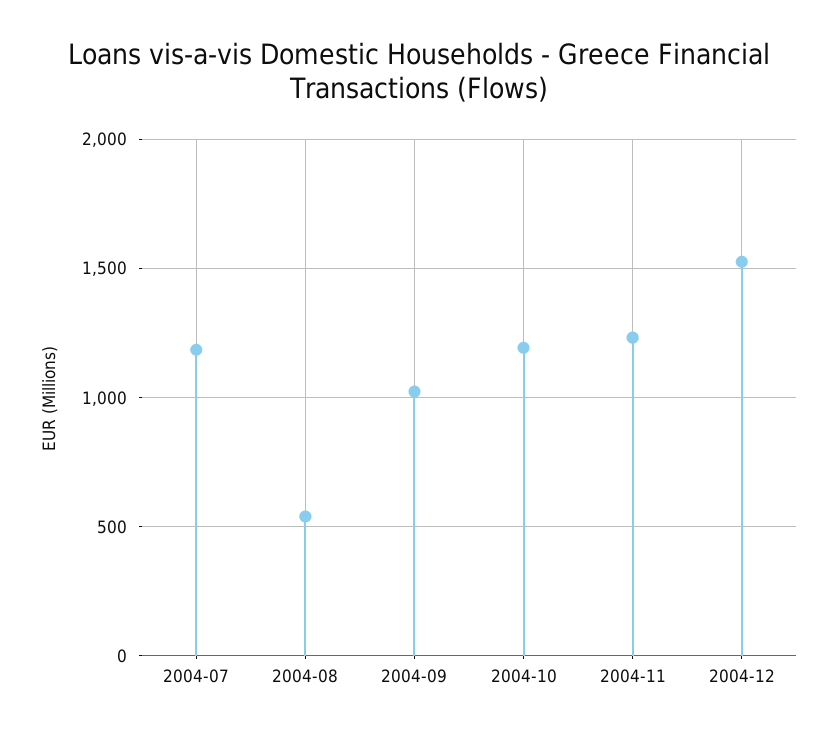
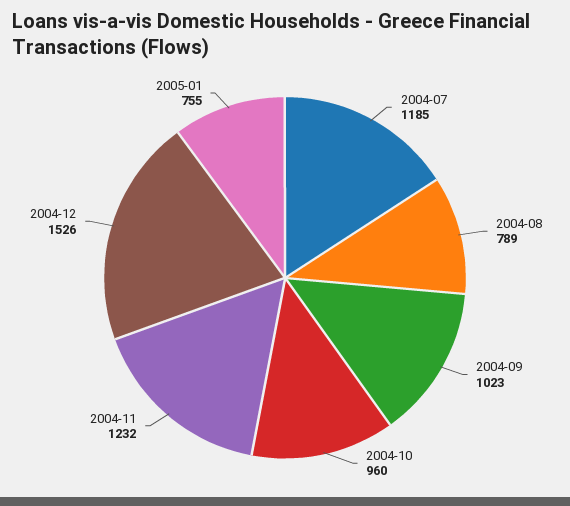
2004-08: 550 -> 789
2004-10: 1200 -> 960
2005-01: none -> 755

